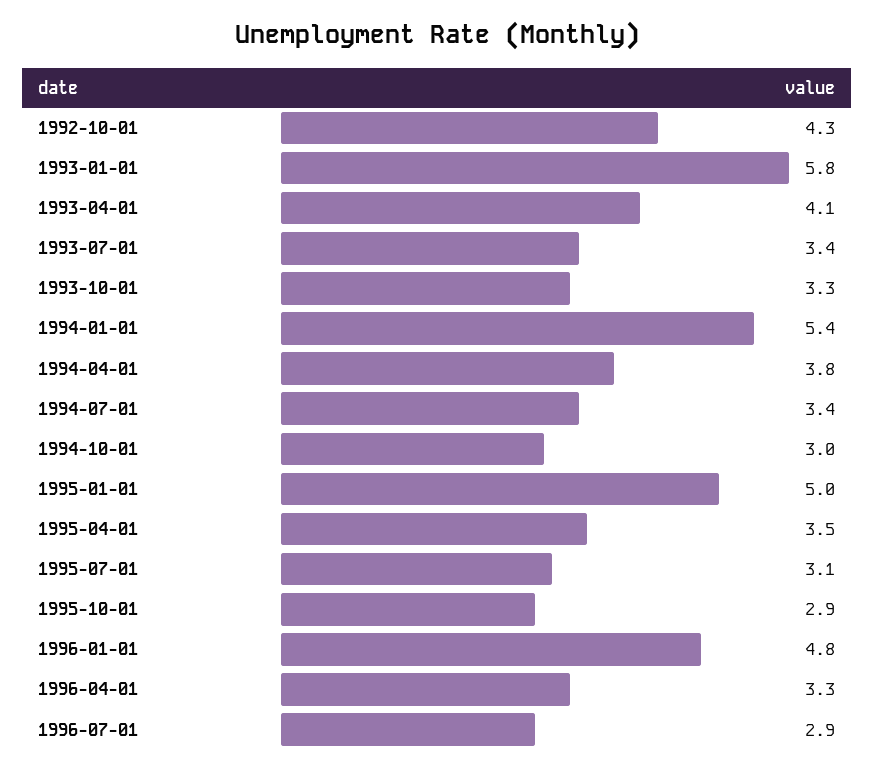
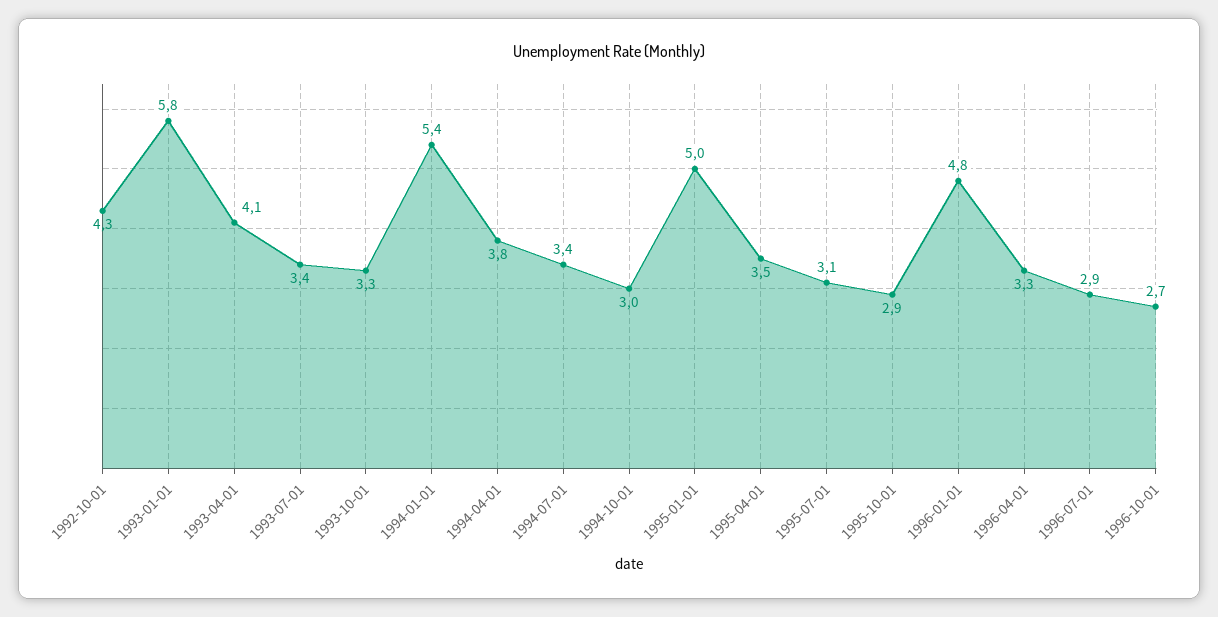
1996-10-01: none -> 2.7

